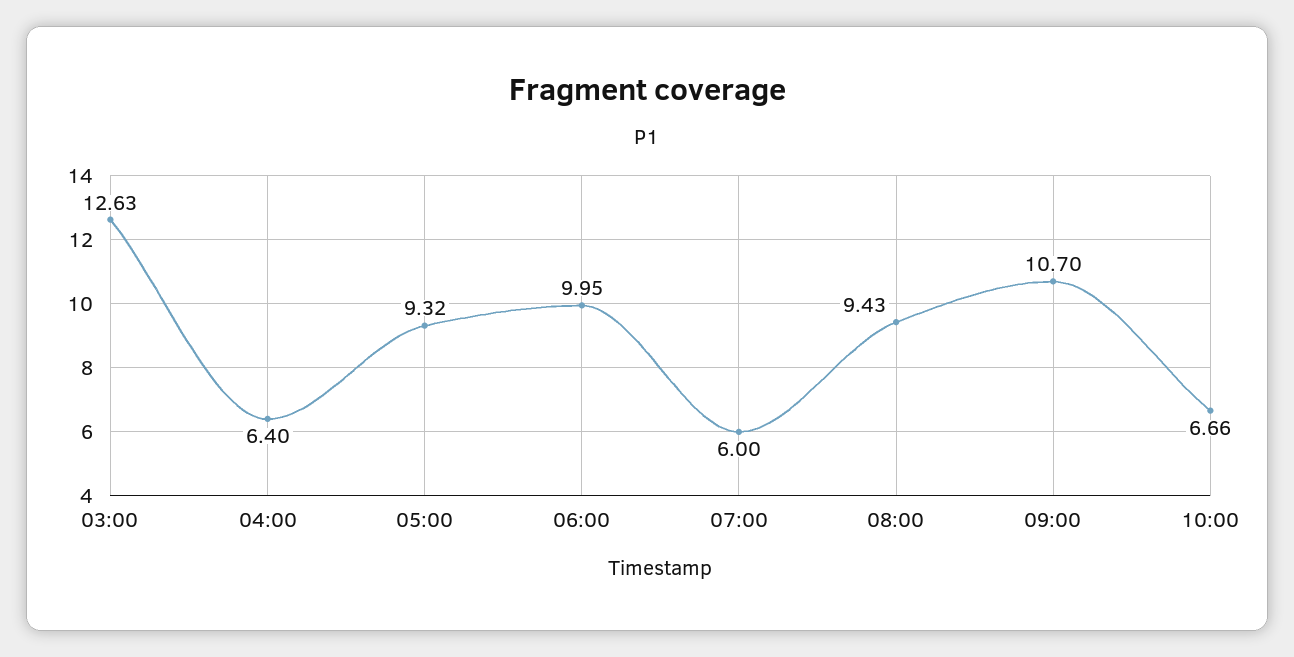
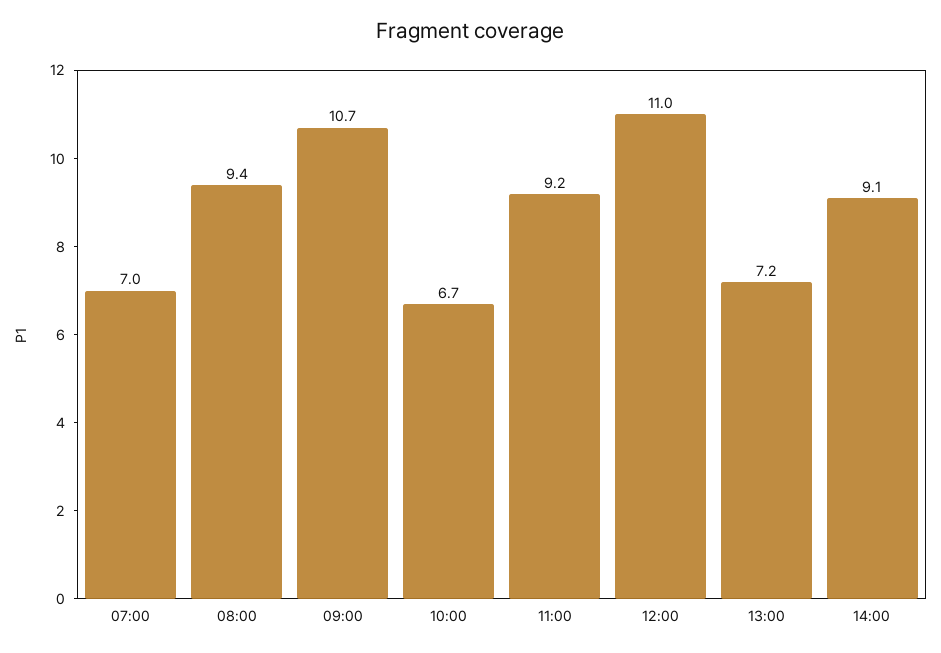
03:00: 12.63 -> none
04:00: 6.4 -> none
05:00: 9.32 -> none
06:00: 9.95 -> none
07:00: 6 -> 7
11:00: none -> 9.2
12:00: none -> 11
13:00: none -> 7.2
14:00: none -> 9.1

